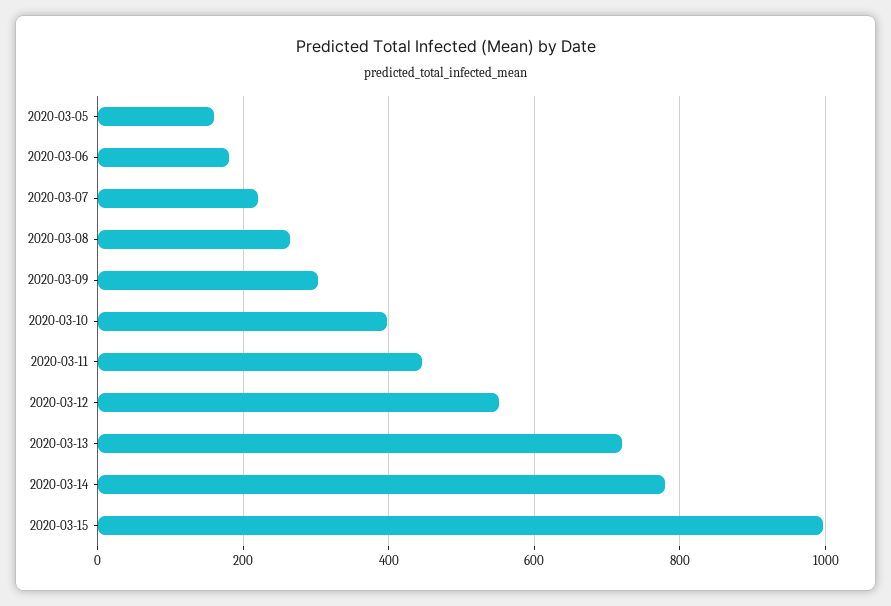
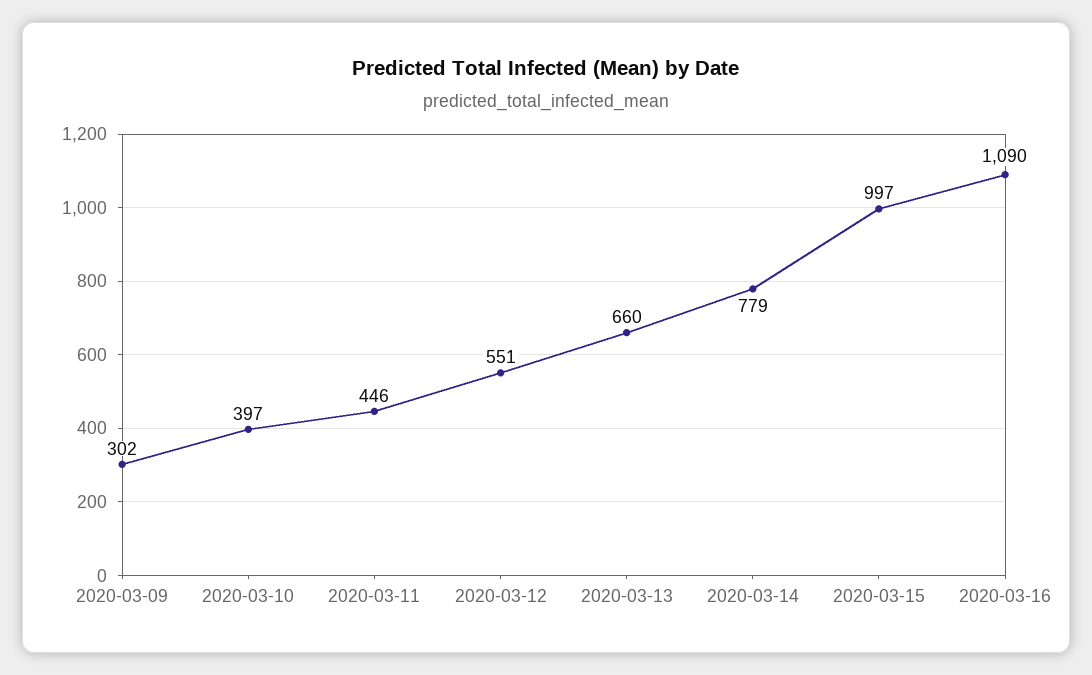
2020-03-05: 160 -> none
2020-03-06: 180 -> none
2020-03-07: 220 -> none
2020-03-08: 260 -> none
2020-03-13: 720 -> 660
2020-03-16: none -> 1090

